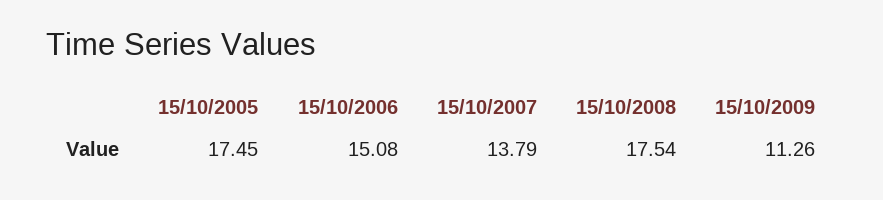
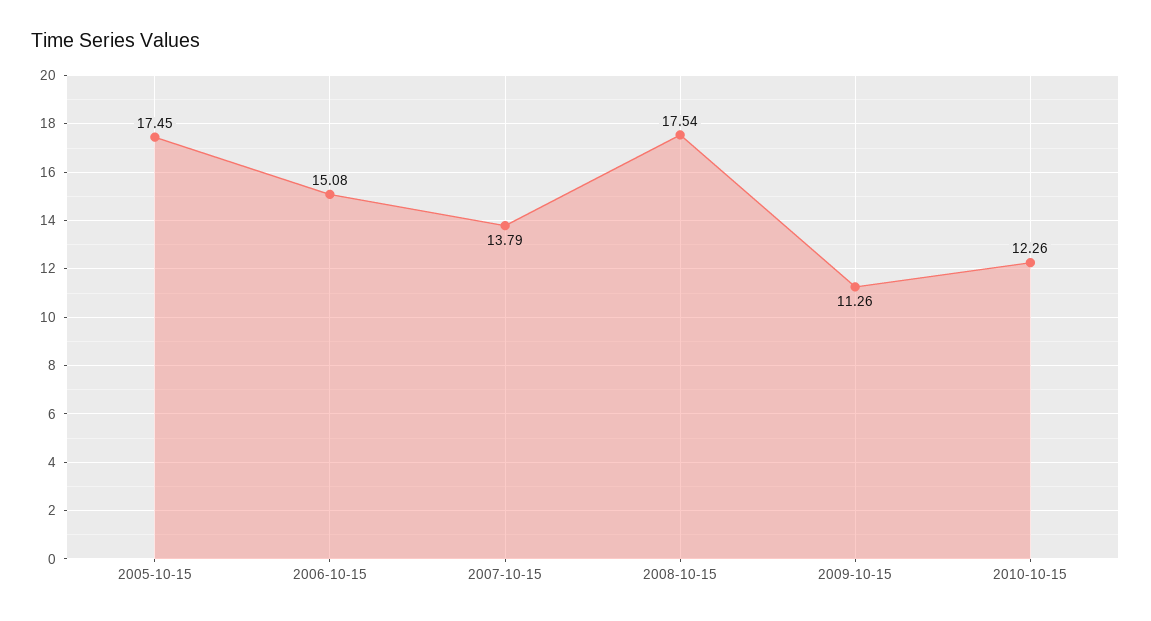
2010-10-15: none -> 12.26

